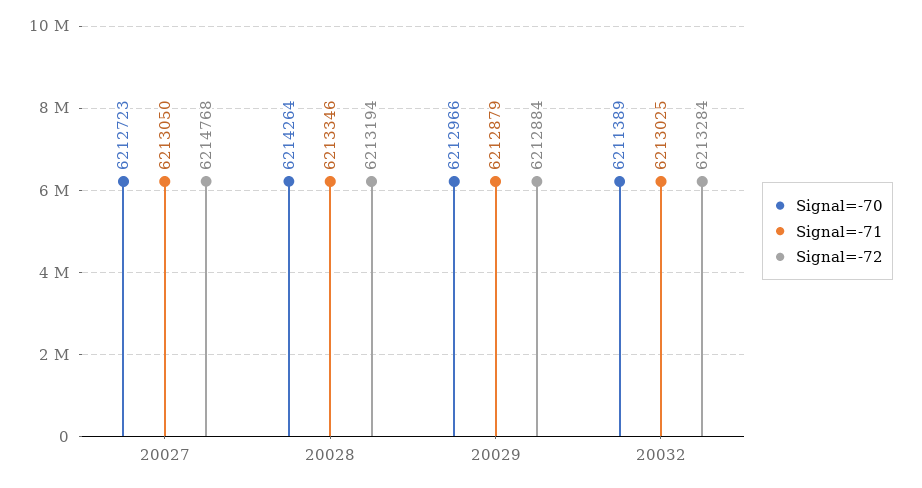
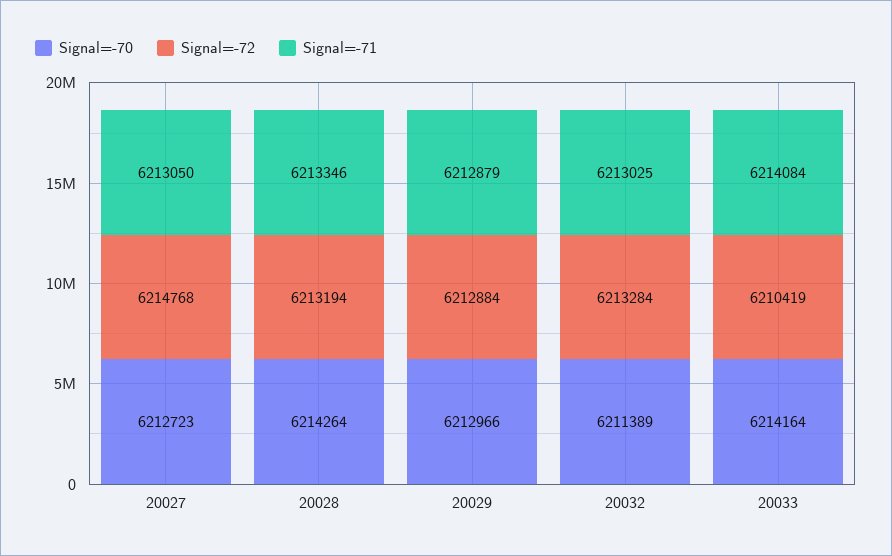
Signal=-70, 20033: none -> 6214164
Signal=-72, 20033: none -> 6210419
Signal=-71, 20033: none -> 6214084

